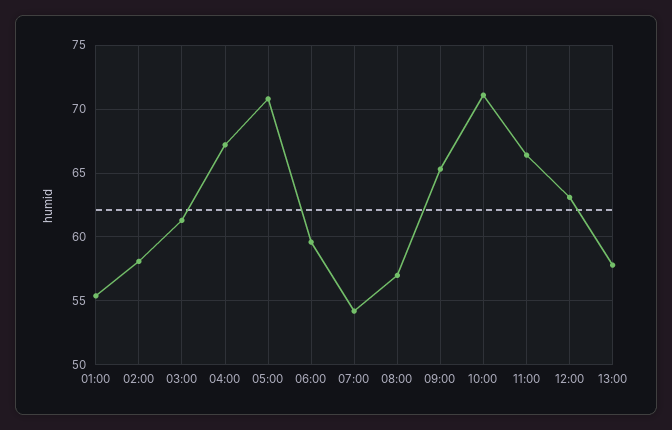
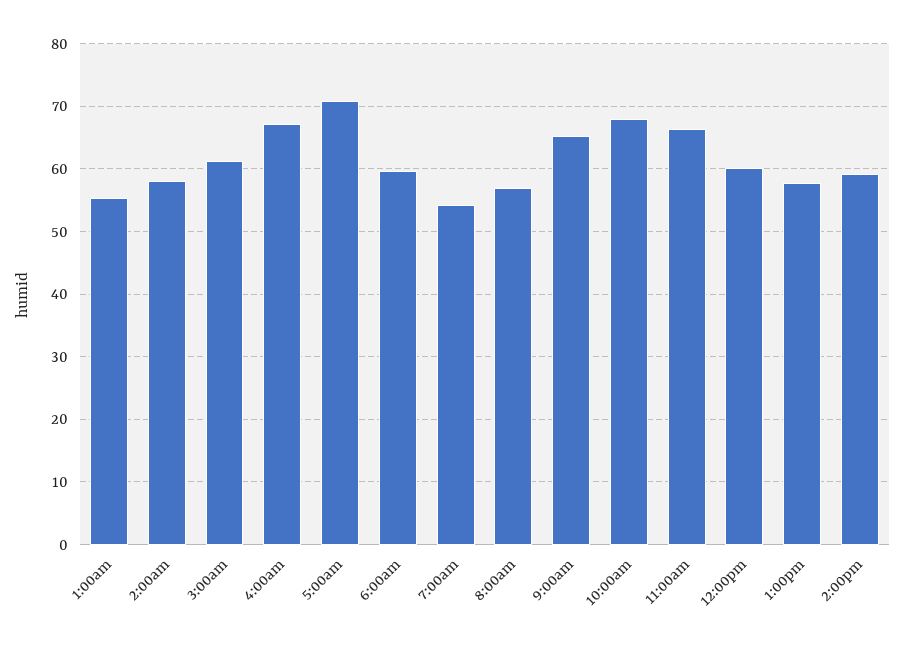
10:00: 71 -> 68
12:00: 63 -> 60
2:00pm: none -> 59

